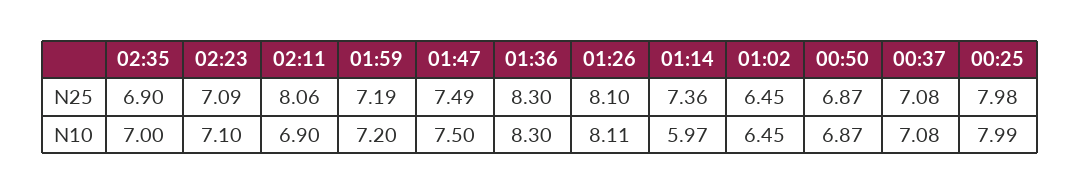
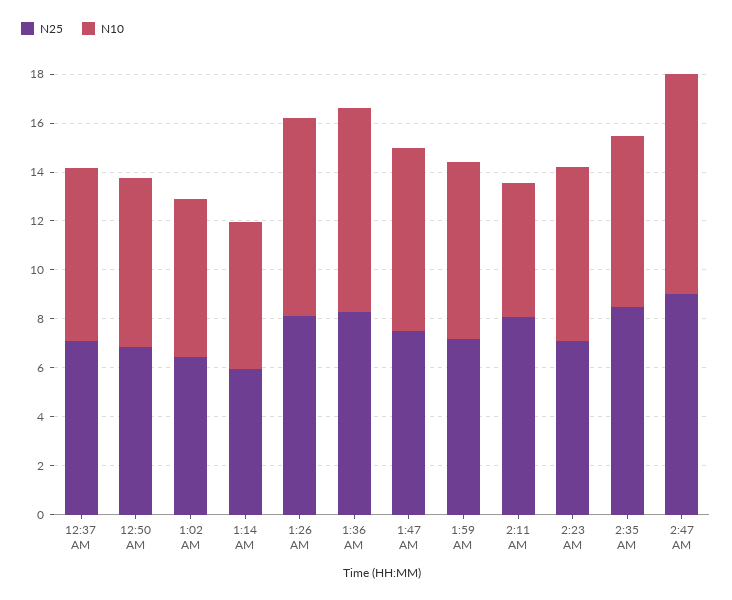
N25, 02:35: 6.9 -> 8.5
N25, 01:14: 7.36 -> 6
N25, 00:25: 7.98 -> none
N10, 02:11: 6.9 -> 5.5
N10, 00:25: 7.99 -> none
N25, 2:47 AM: none -> 9
N10, 2:47 AM: none -> 9

